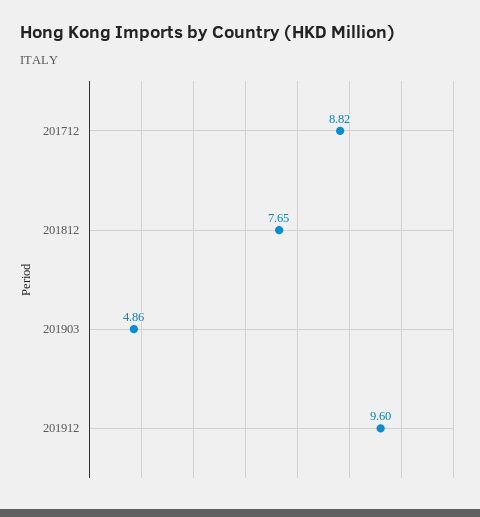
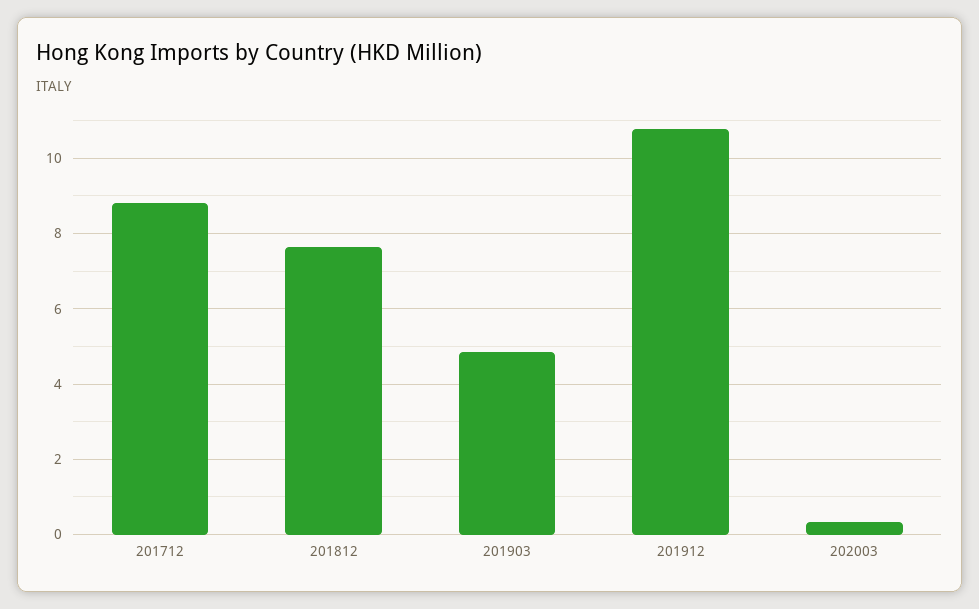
201912: 9.6 -> 10.8
202003: none -> 0.4

